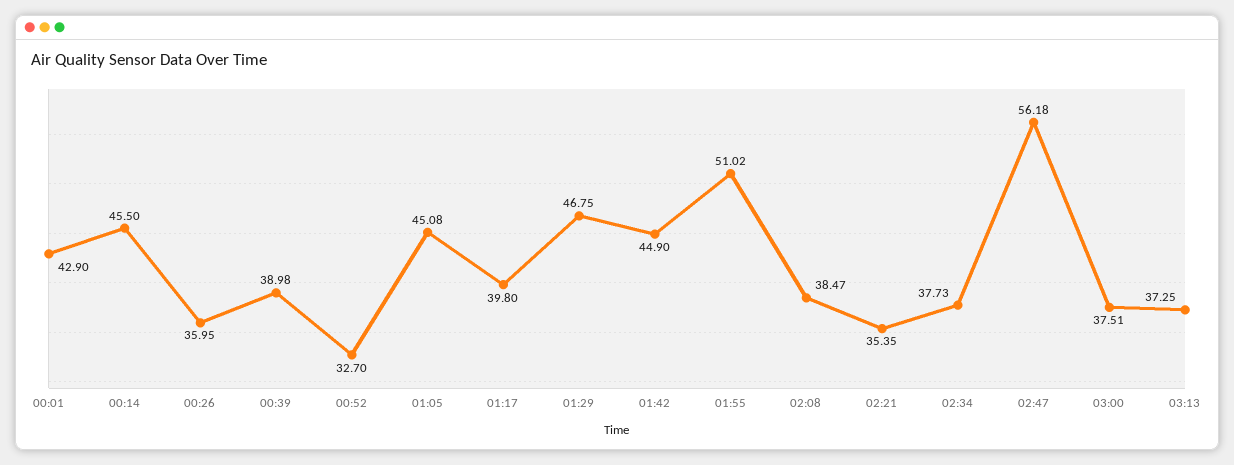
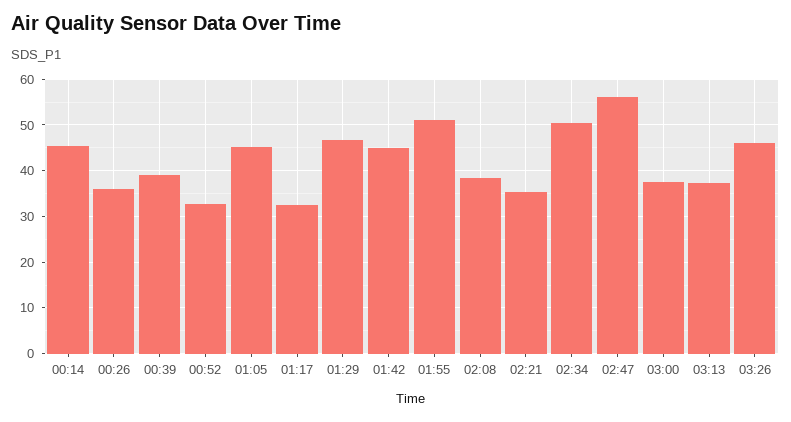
00:01: 42.9 -> none
01:17: 39.8 -> 32
02:34: 37.73 -> 50
03:26: none -> 46

